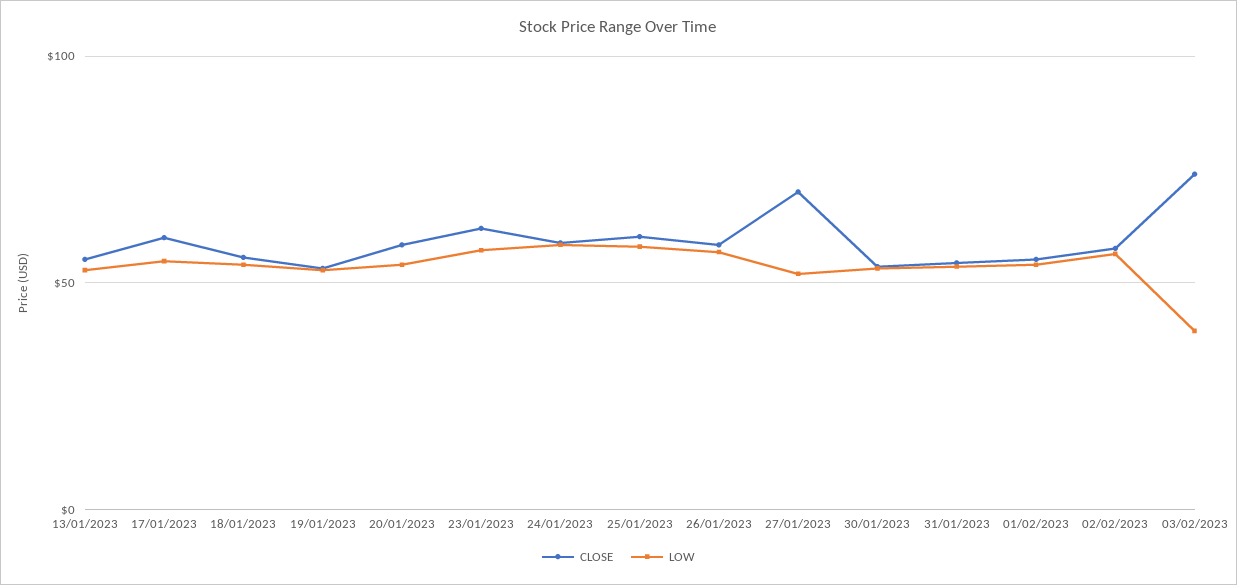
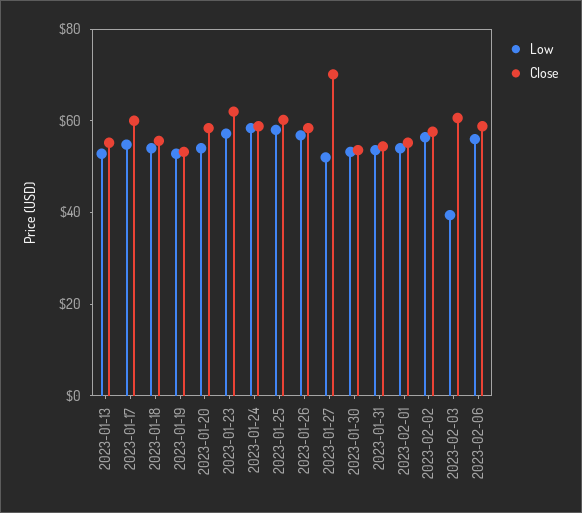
CLOSE, 03/02/2023: 75 -> 60
LOW, 2023-02-06: none -> 55
CLOSE, 2023-02-06: none -> 60

